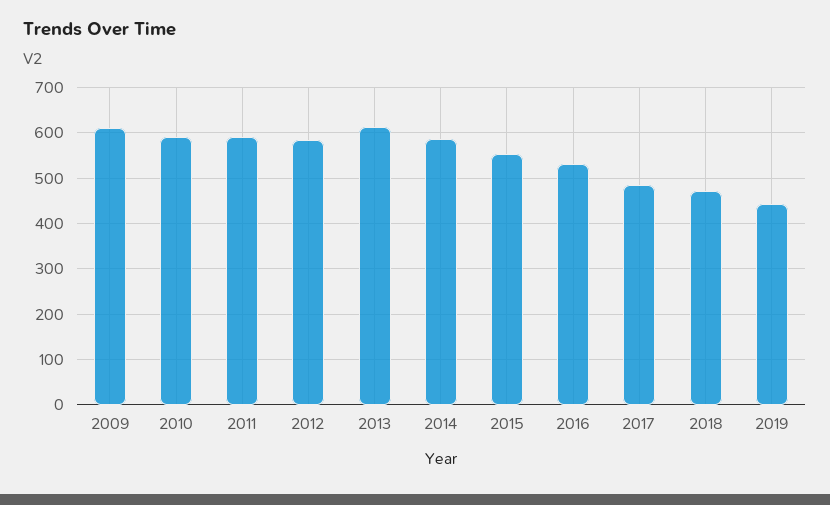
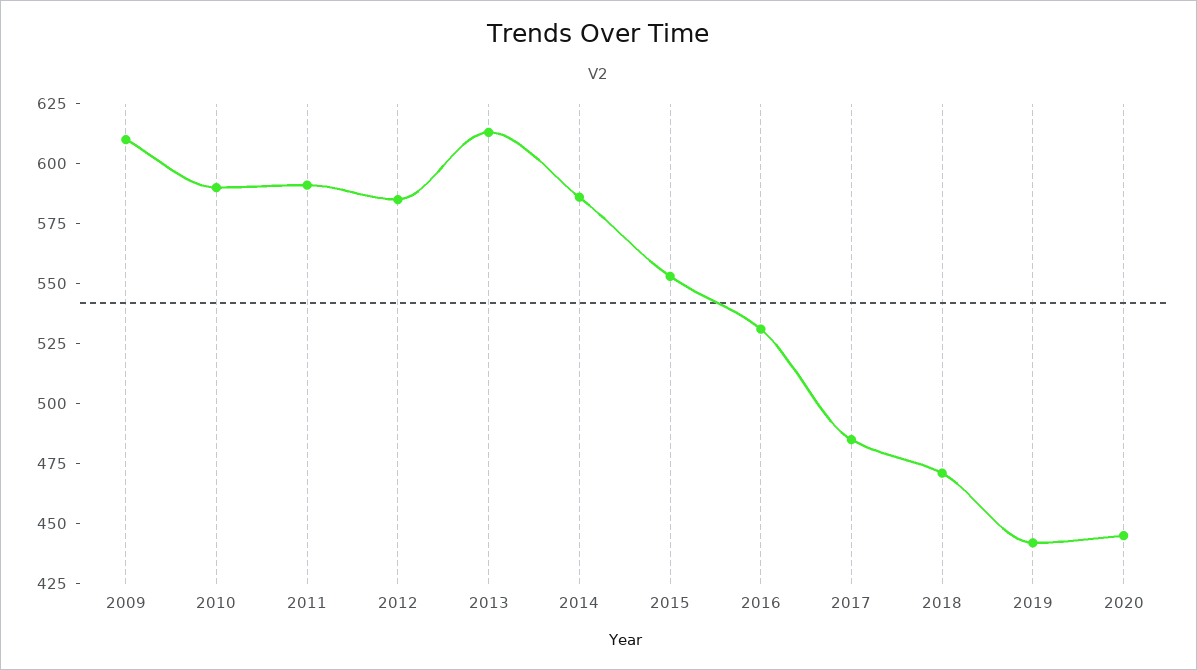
2020: none -> 445

